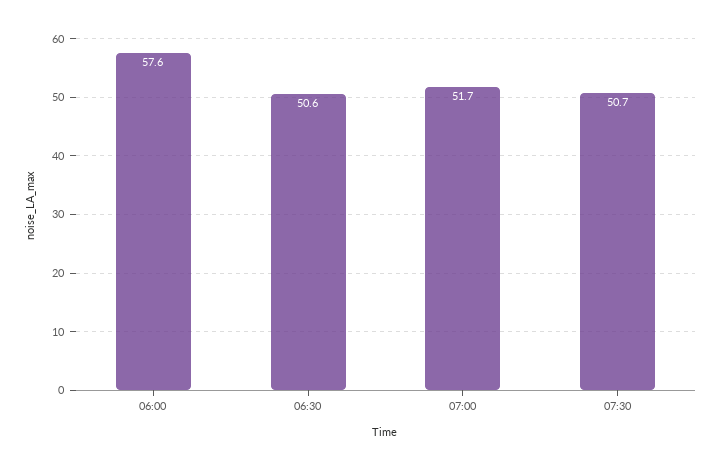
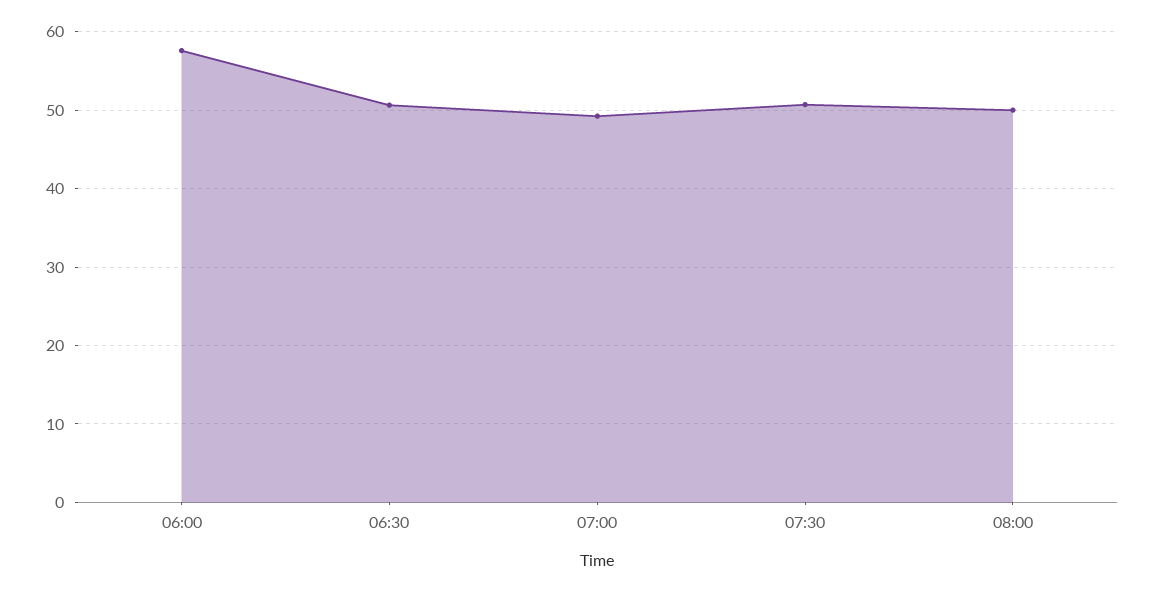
07:00: 51.7 -> 49
08:00: none -> 50

